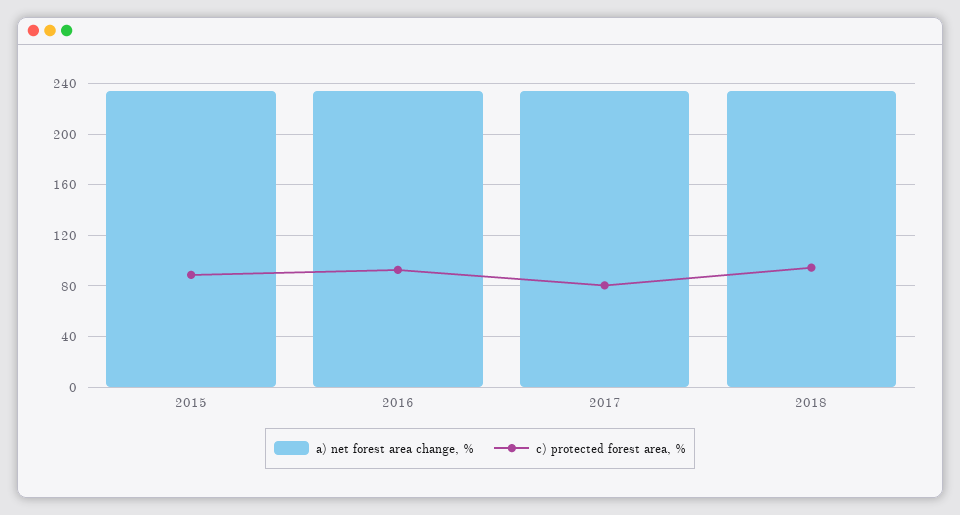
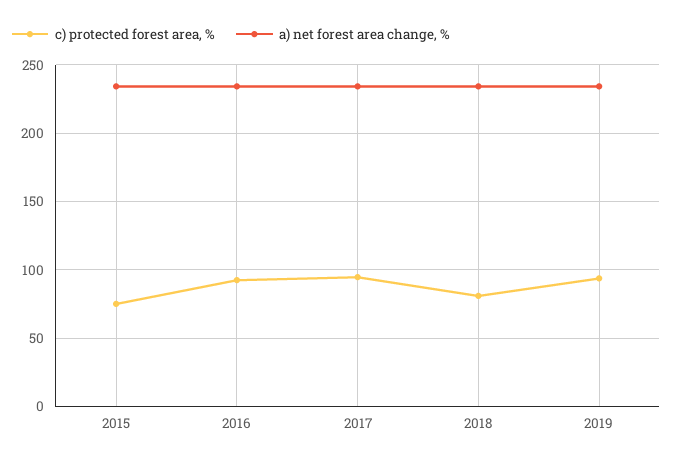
c) protected forest area, %, 2015: 90 -> 75
c) protected forest area, %, 2017: 80 -> 95
c) protected forest area, %, 2018: 95 -> 80
c) protected forest area, %, 2019: none -> 95
a) net forest area change, %, 2019: none -> 235

